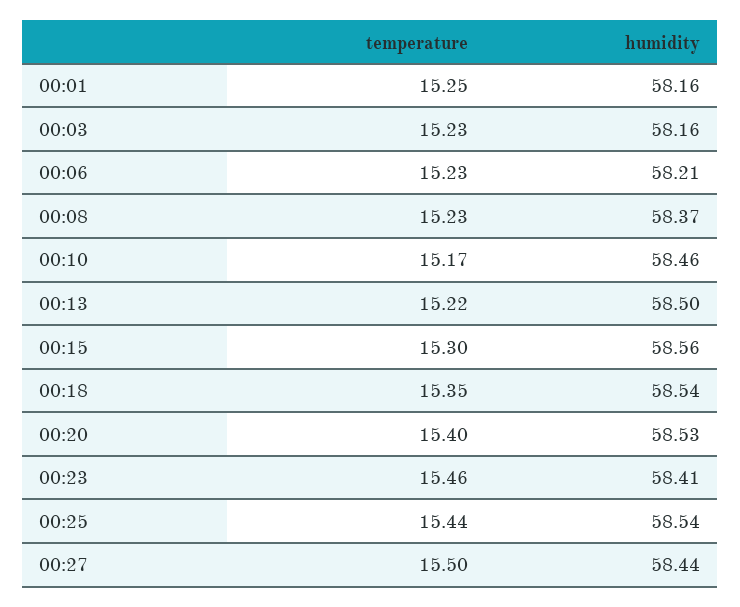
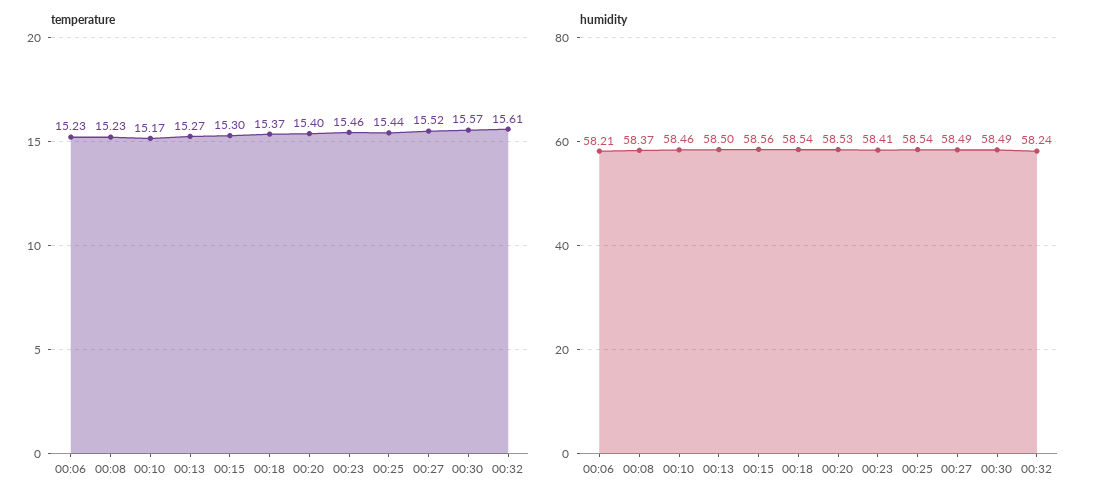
temperature, 00:01: 15.25 -> none
humidity, 00:01: 58.16 -> none
temperature, 00:03: 15.23 -> none
humidity, 00:03: 58.16 -> none
temperature, 00:13: 15.22 -> 15.27
temperature, 00:18: 15.35 -> 15.37
temperature, 00:27: 15.5 -> 15.52
humidity, 00:27: 58.44 -> 58.49
temperature, 00:30: none -> 15.57
temperature, 00:32: none -> 15.61
humidity, 00:30: none -> 58.49
humidity, 00:32: none -> 58.24

